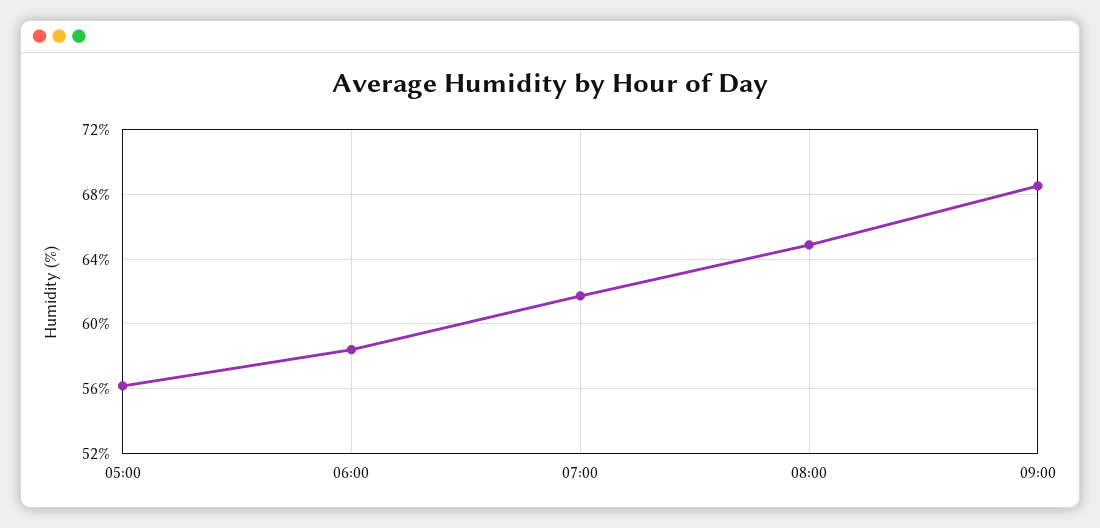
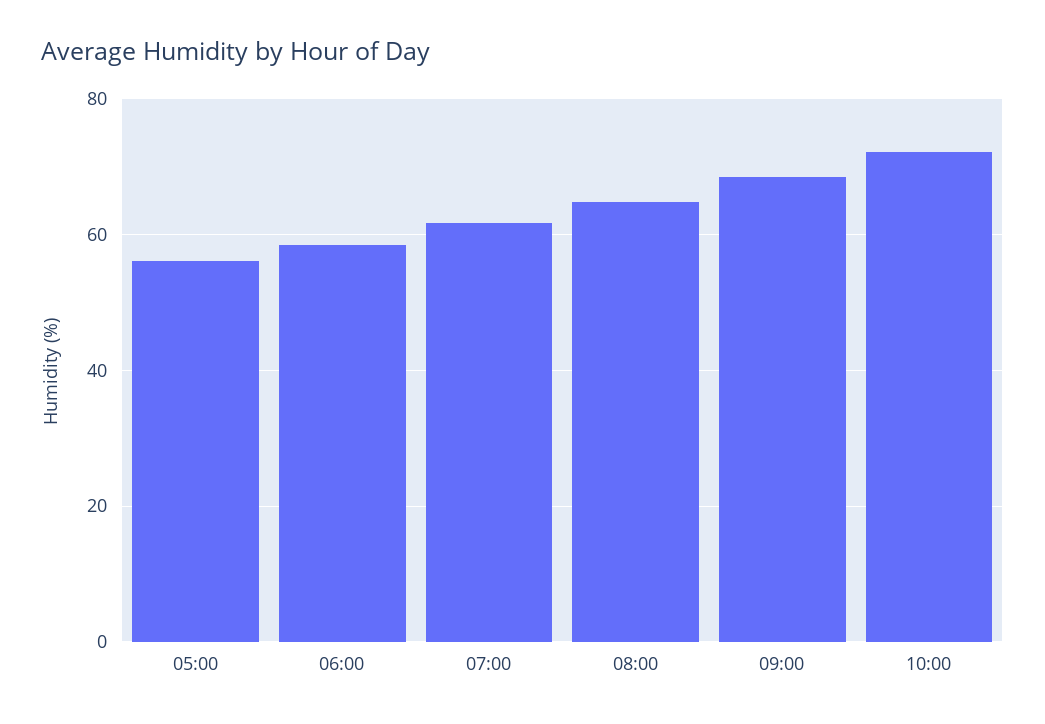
10:00: none -> 72

